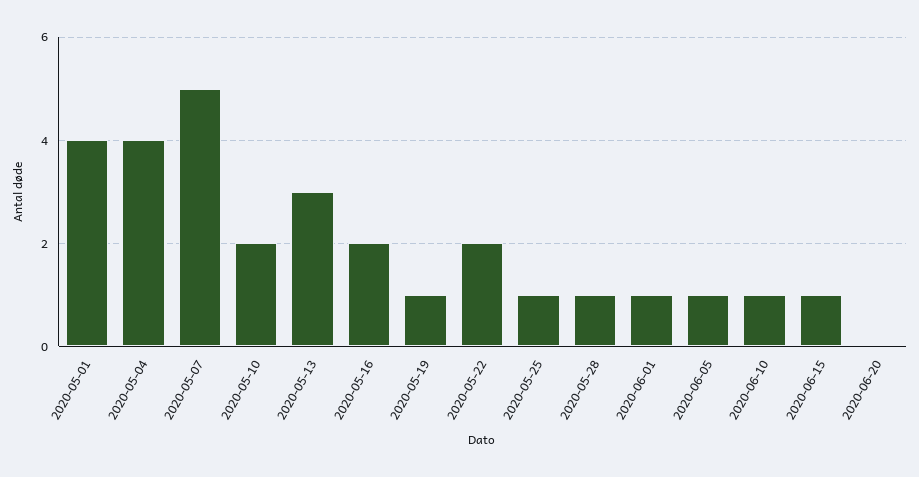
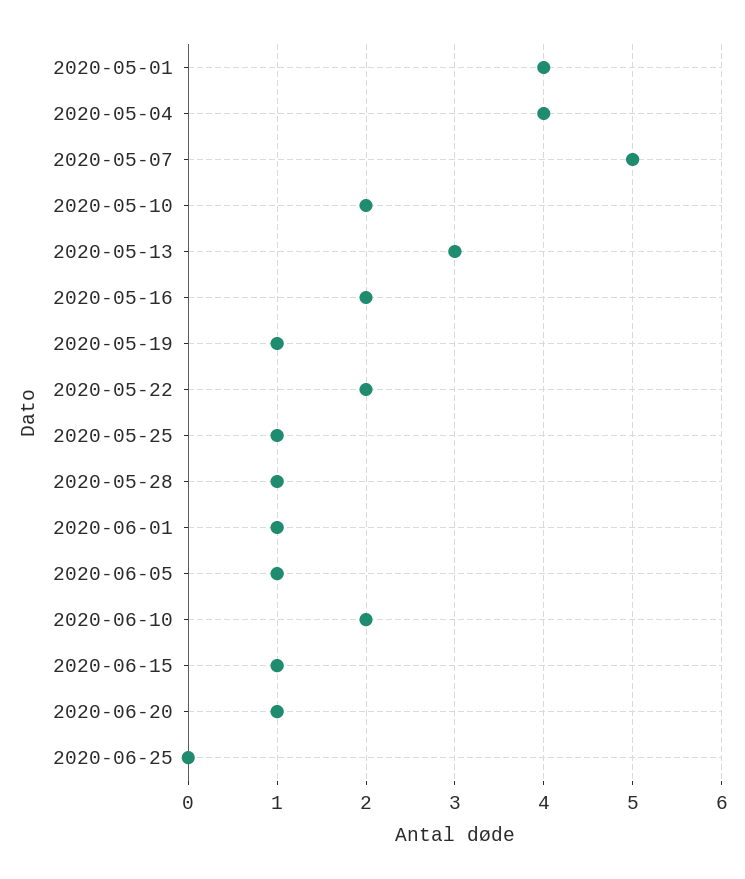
2020-06-10: 1 -> 2
2020-06-20: 0 -> 1
2020-06-25: none -> 0

